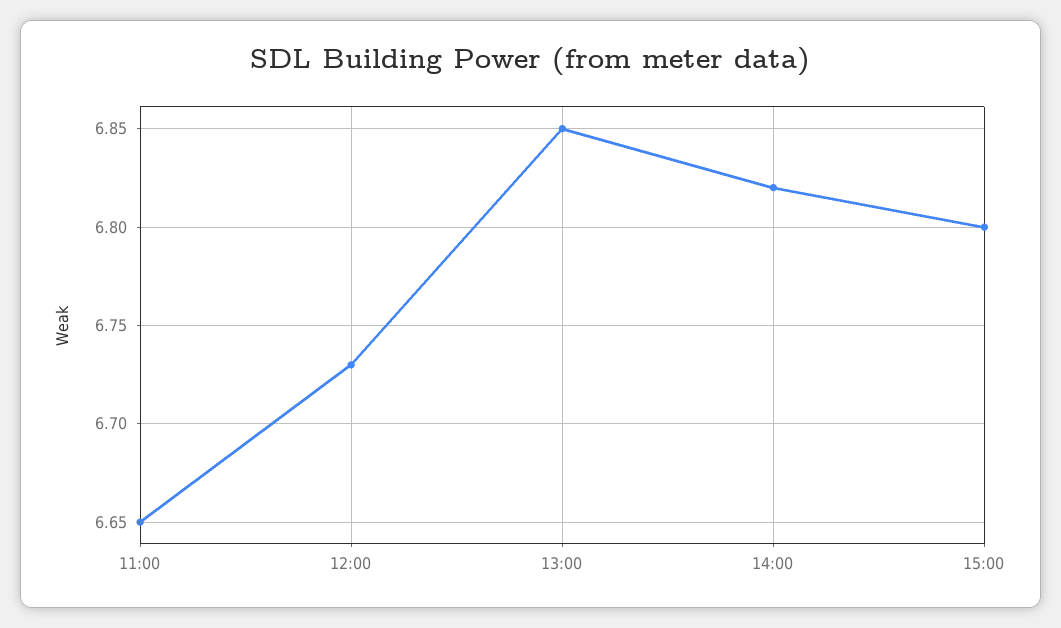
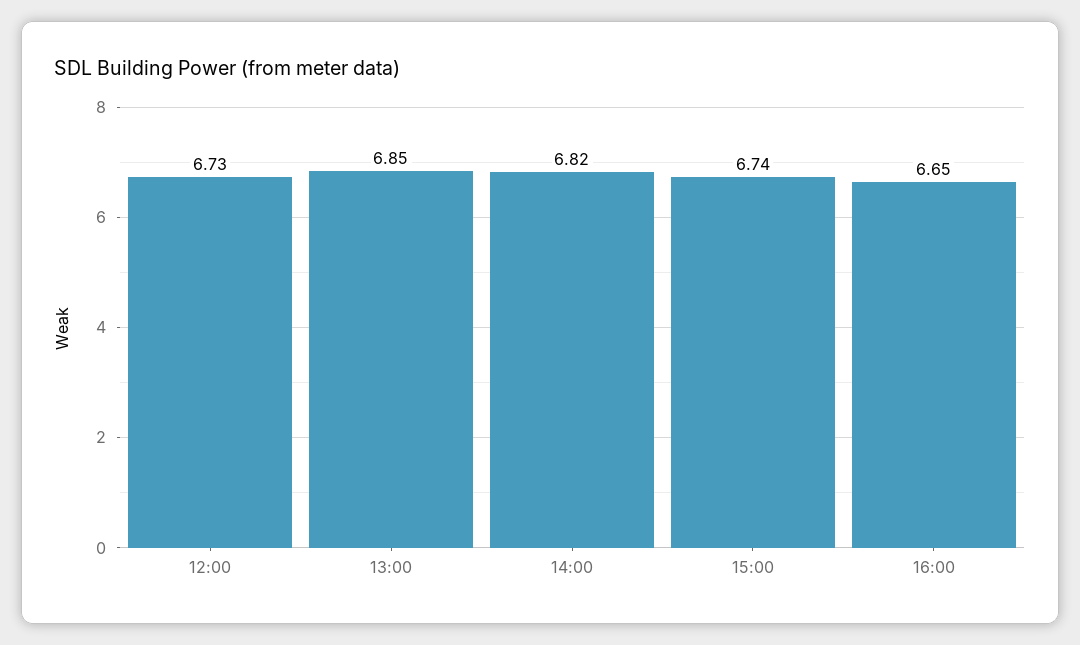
11:00: 6.65 -> none
15:00: 6.8 -> 6.74
16:00: none -> 6.65

